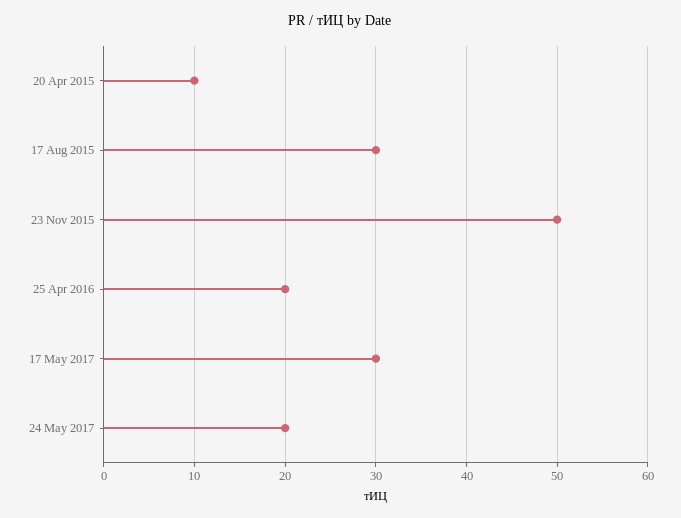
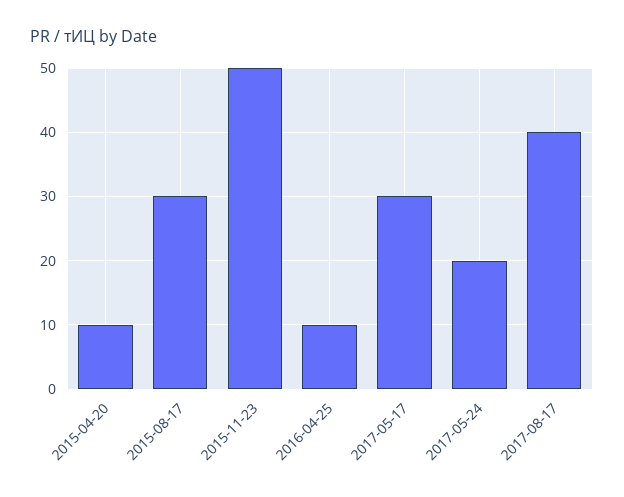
25 Apr 2016: 20 -> 10
2017-08-17: none -> 40

